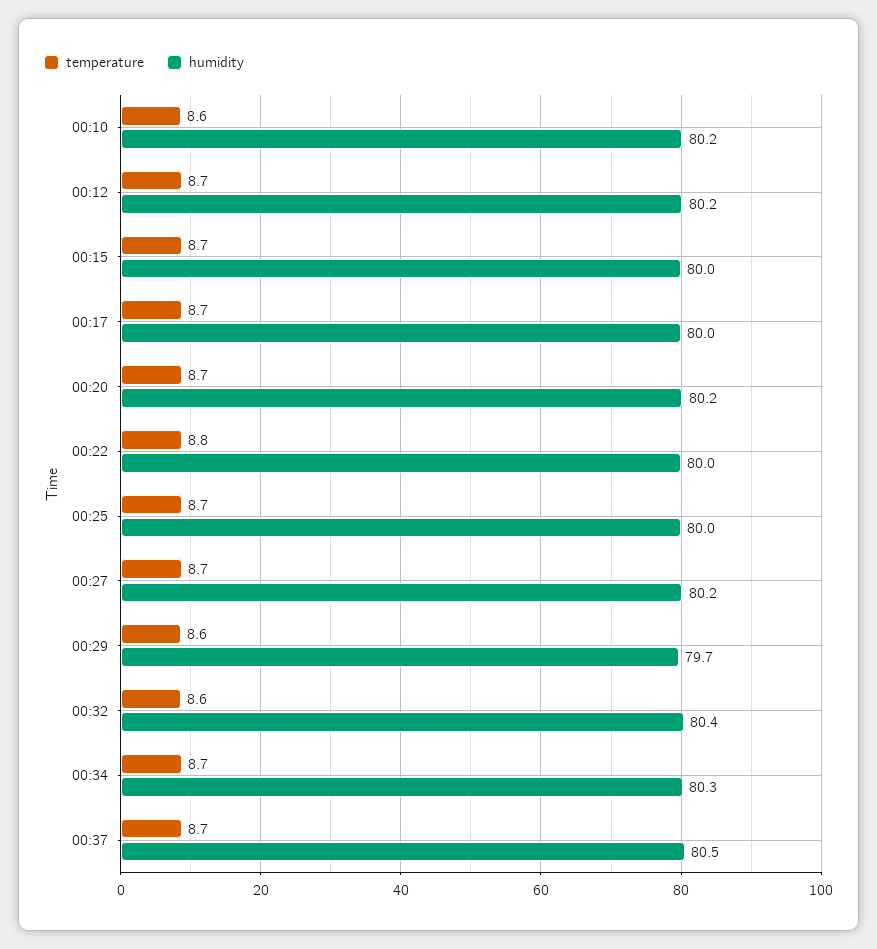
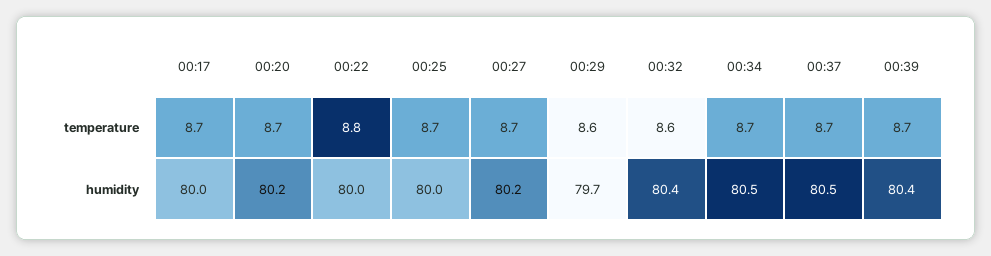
temperature, 00:10: 8.6 -> none
humidity, 00:10: 80.2 -> none
temperature, 00:12: 8.7 -> none
humidity, 00:12: 80.2 -> none
temperature, 00:15: 8.7 -> none
humidity, 00:15: 80 -> none
humidity, 00:34: 80.3 -> 80.5
temperature, 00:39: none -> 8.7
humidity, 00:39: none -> 80.4

